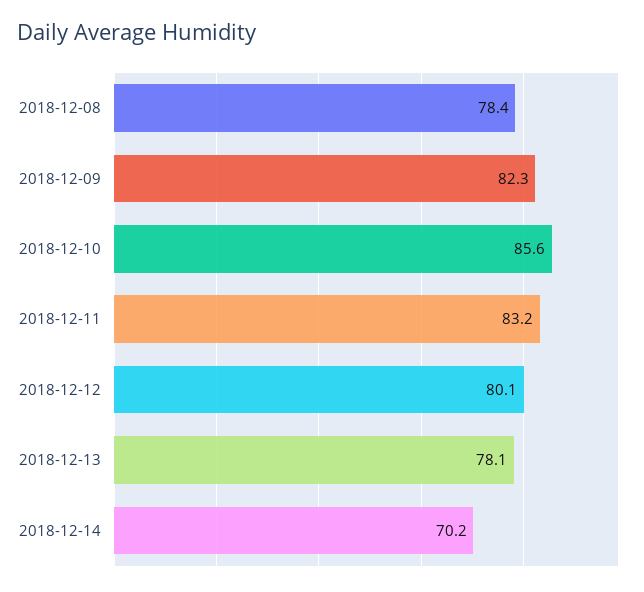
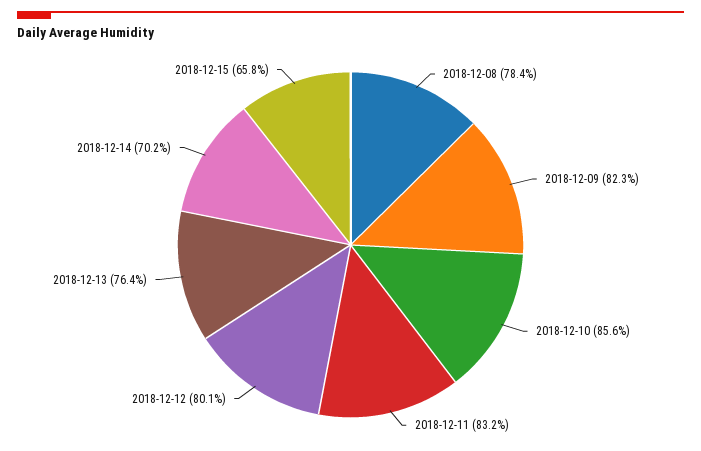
2018-12-13: 78.1 -> 76.4
2018-12-15: none -> 65.8

